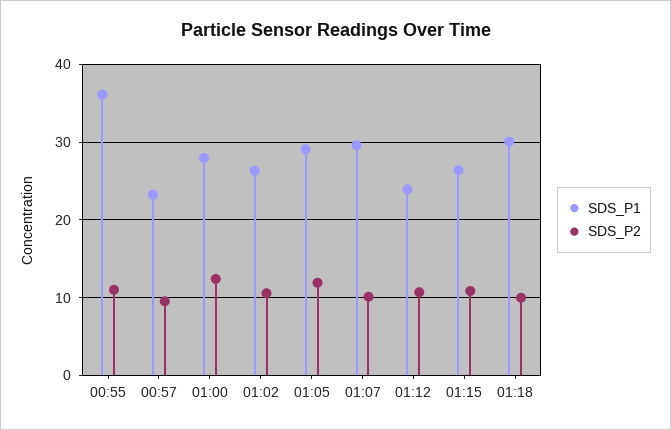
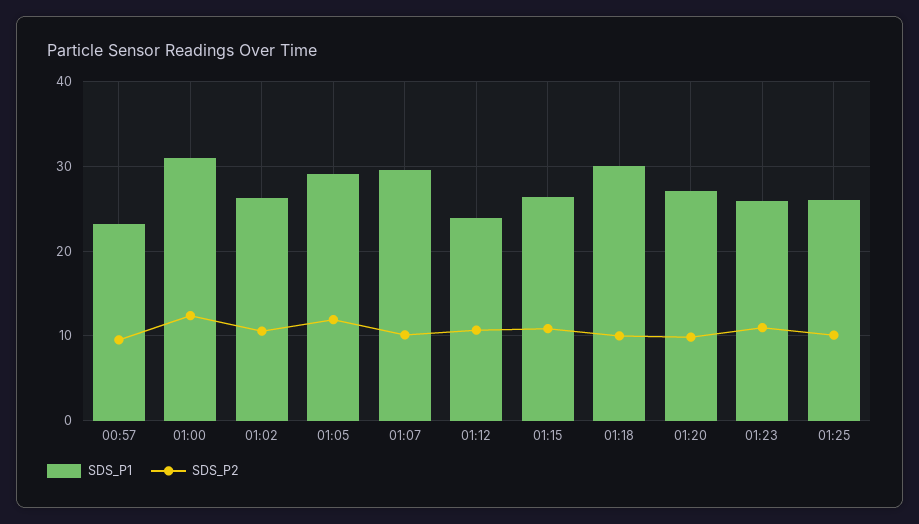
SDS_P1, 00:55: 36 -> none
SDS_P2, 00:55: 11 -> none
SDS_P1, 01:00: 28 -> 31
SDS_P1, 01:20: none -> 27
SDS_P2, 01:20: none -> 10
SDS_P1, 01:23: none -> 26
SDS_P2, 01:23: none -> 11
SDS_P1, 01:25: none -> 26
SDS_P2, 01:25: none -> 10

